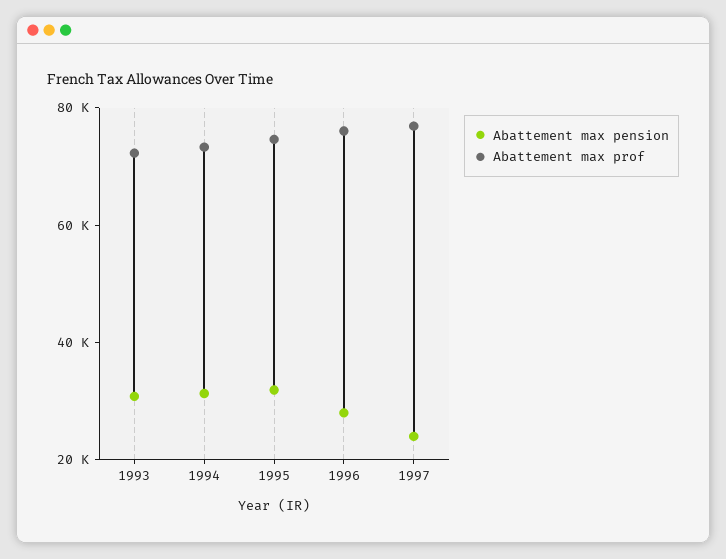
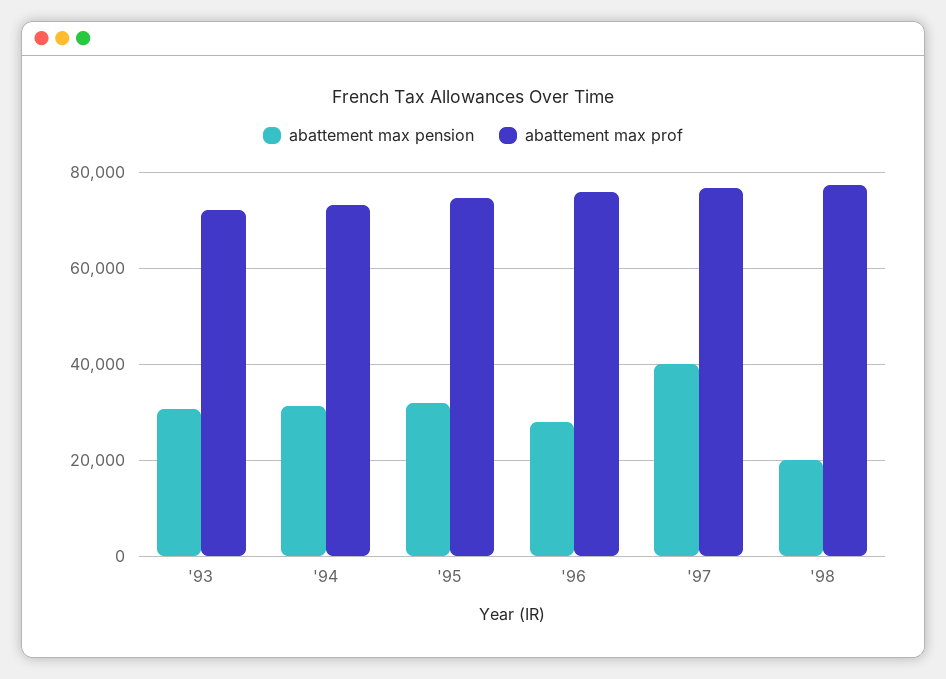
Abattement max pension, 1997: 25000 -> 40000
Abattement max pension, '98: none -> 20000
Abattement max prof, '98: none -> 78000

